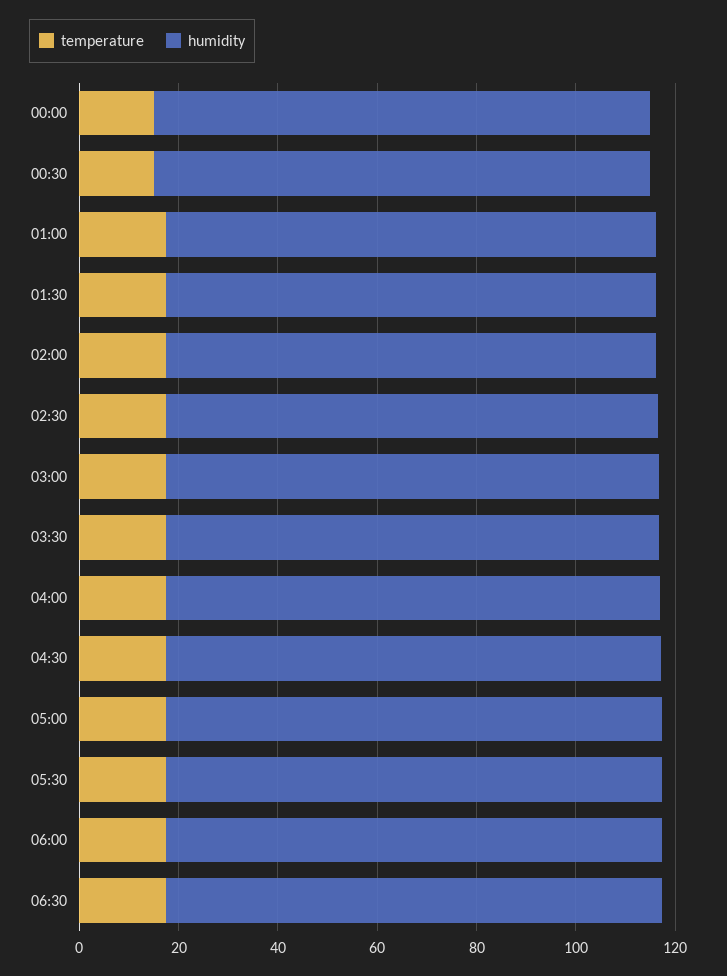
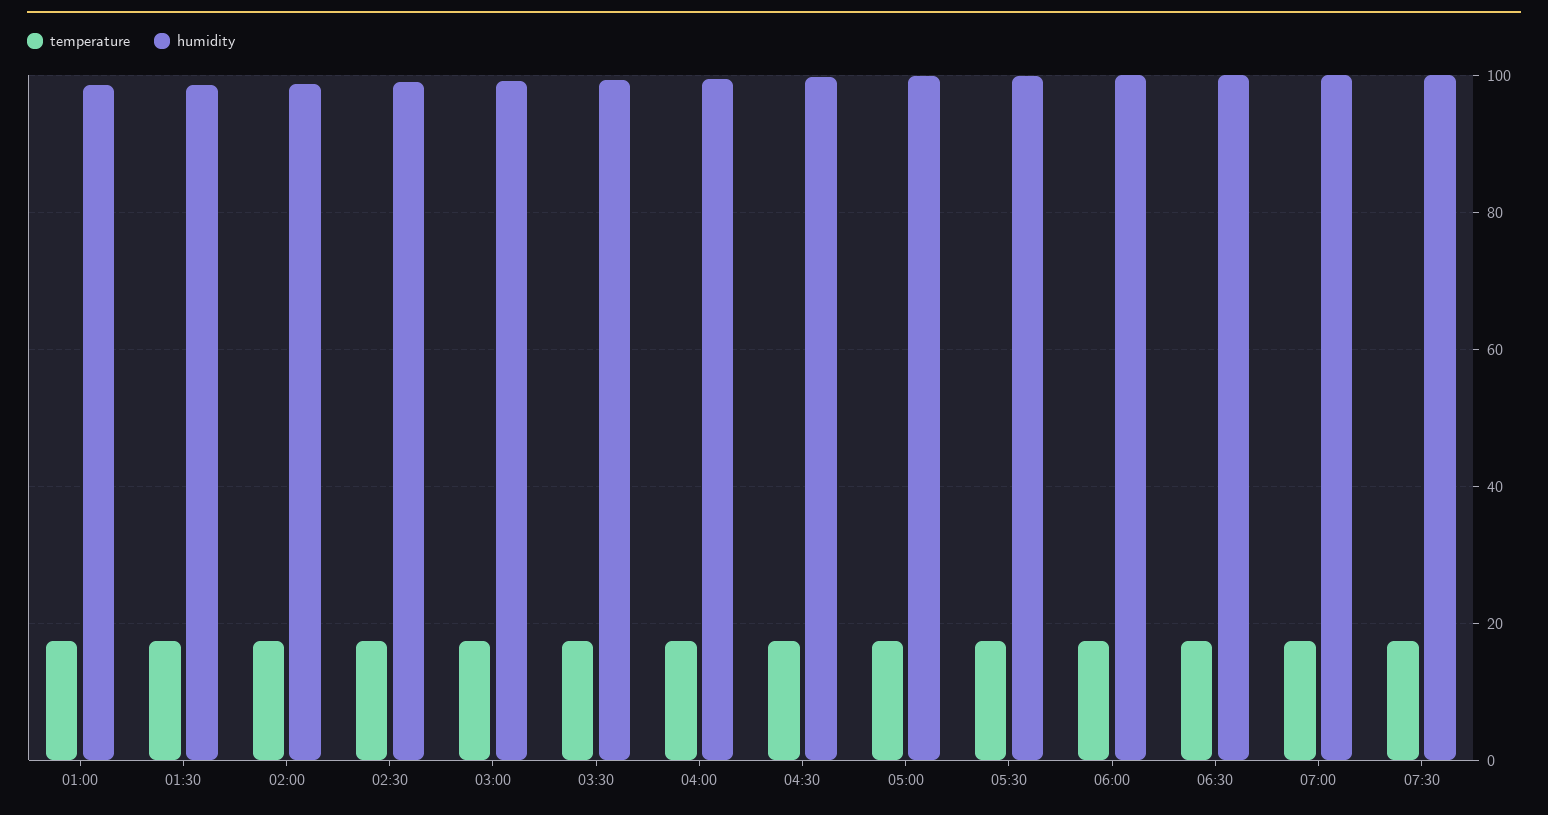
temperature, 00:00: 15 -> none
humidity, 00:00: 100 -> none
temperature, 00:30: 15 -> none
humidity, 00:30: 100 -> none
temperature, 07:00: none -> 18
humidity, 07:00: none -> 100
temperature, 07:30: none -> 18
humidity, 07:30: none -> 100

